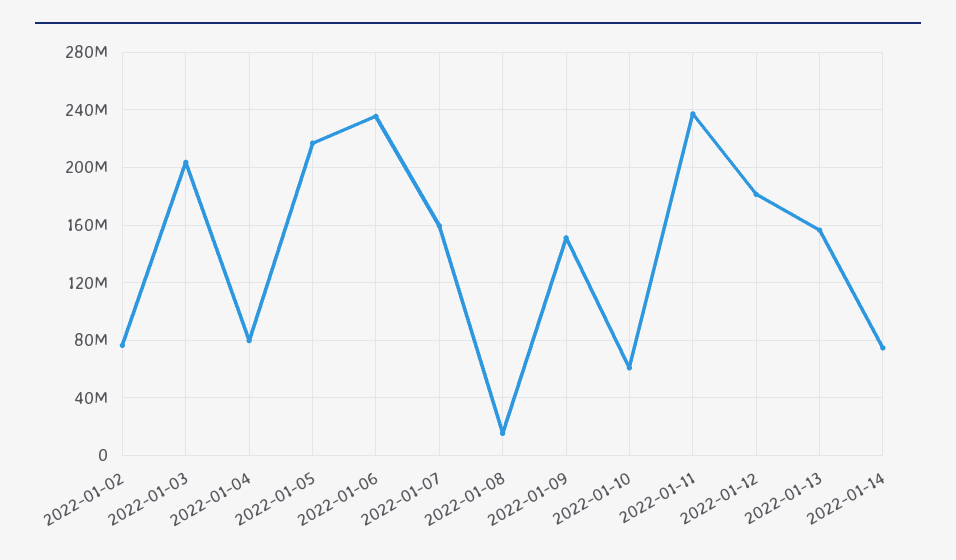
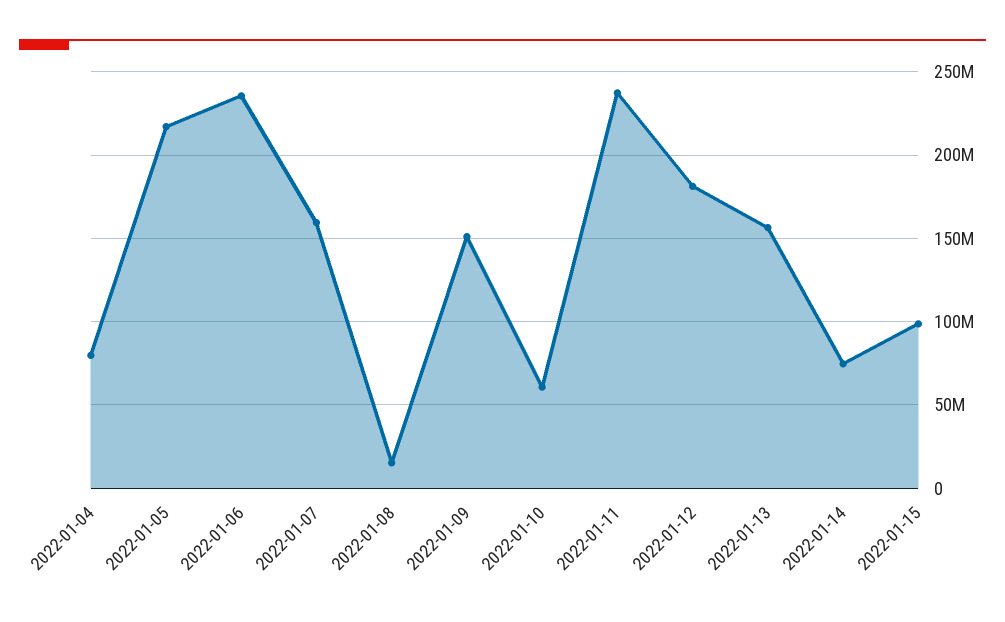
2022-01-02: 75000000 -> none
2022-01-03: 205000000 -> none
2022-01-15: none -> 100000000

